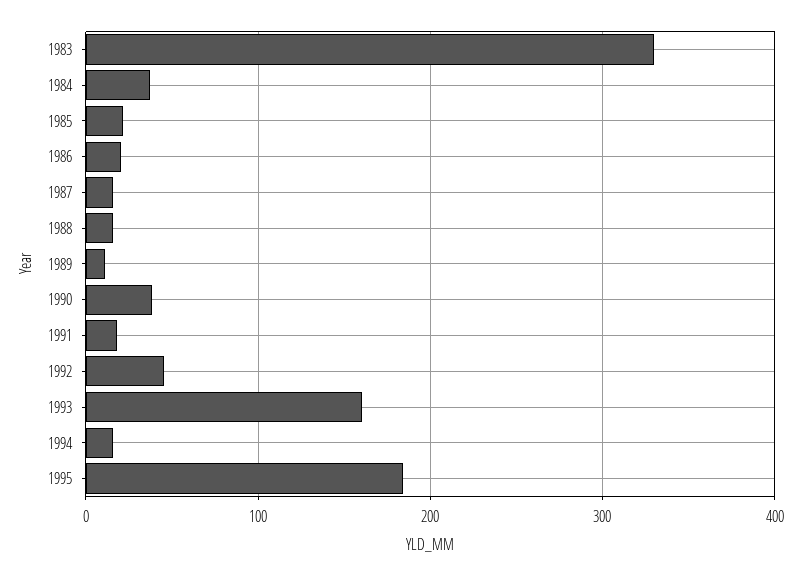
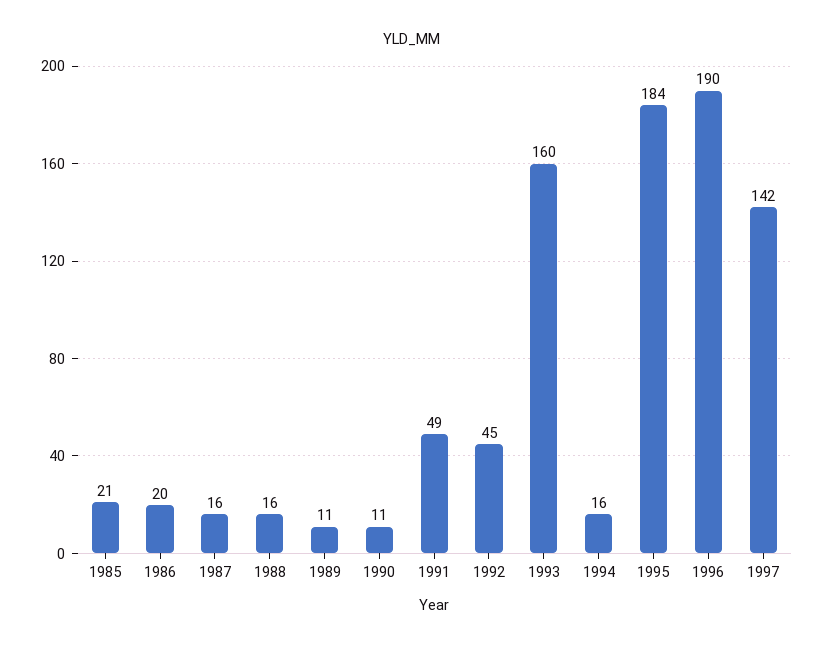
1983: 330 -> none
1984: 40 -> none
1990: 40 -> 11
1991: 20 -> 49
1996: none -> 190
1997: none -> 142

